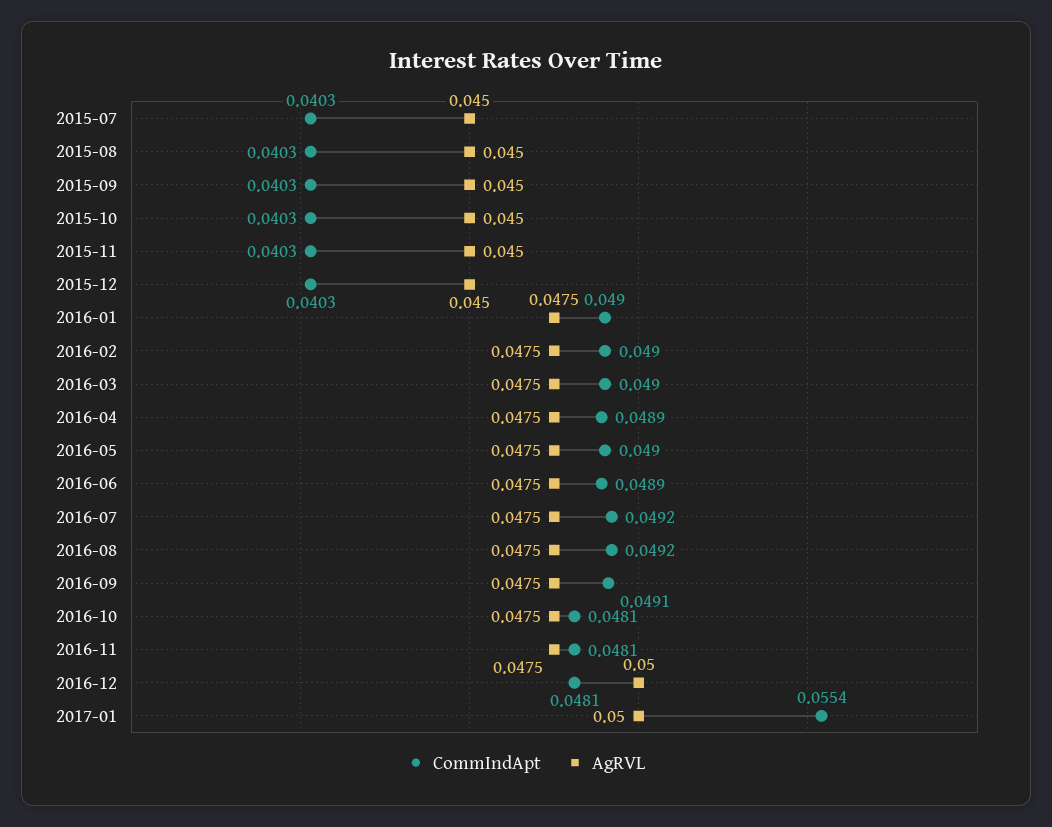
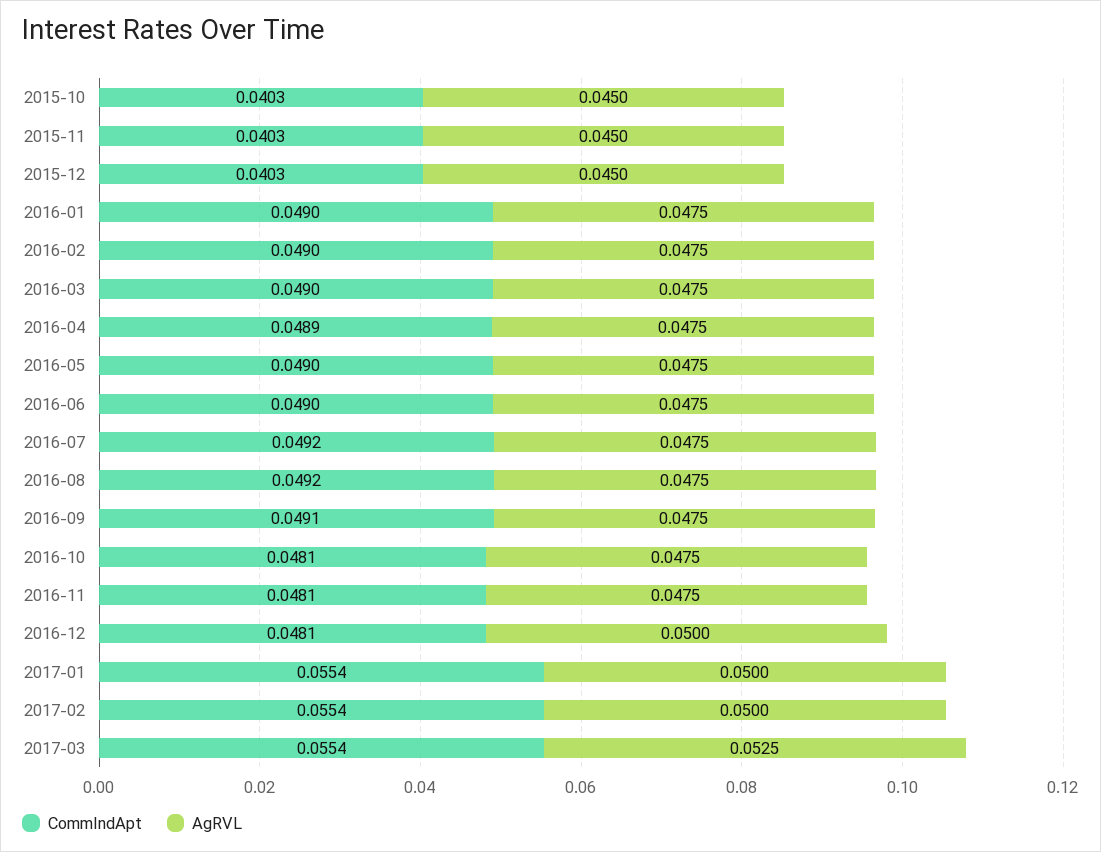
CommIndApt, 2015-07: 0.0403 -> none
AgRVL, 2015-07: 0.045 -> none
CommIndApt, 2015-08: 0.0403 -> none
AgRVL, 2015-08: 0.045 -> none
CommIndApt, 2015-09: 0.0403 -> none
AgRVL, 2015-09: 0.045 -> none
CommIndApt, 2016-06: 0.0489 -> 0.049
CommIndApt, 2017-02: none -> 0.0554
AgRVL, 2017-02: none -> 0.05
CommIndApt, 2017-03: none -> 0.0554
AgRVL, 2017-03: none -> 0.0525

